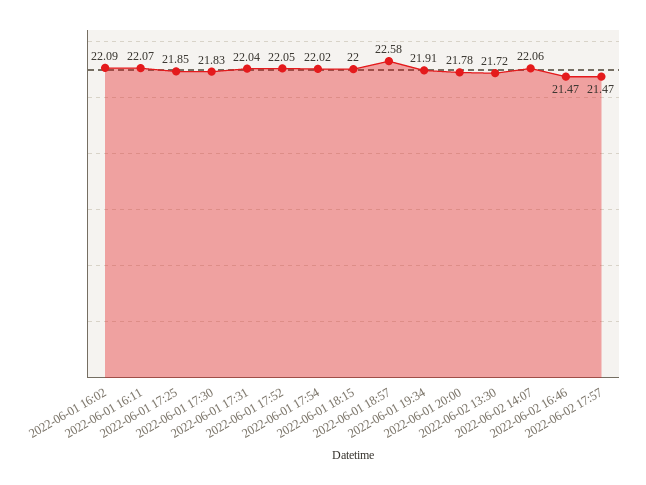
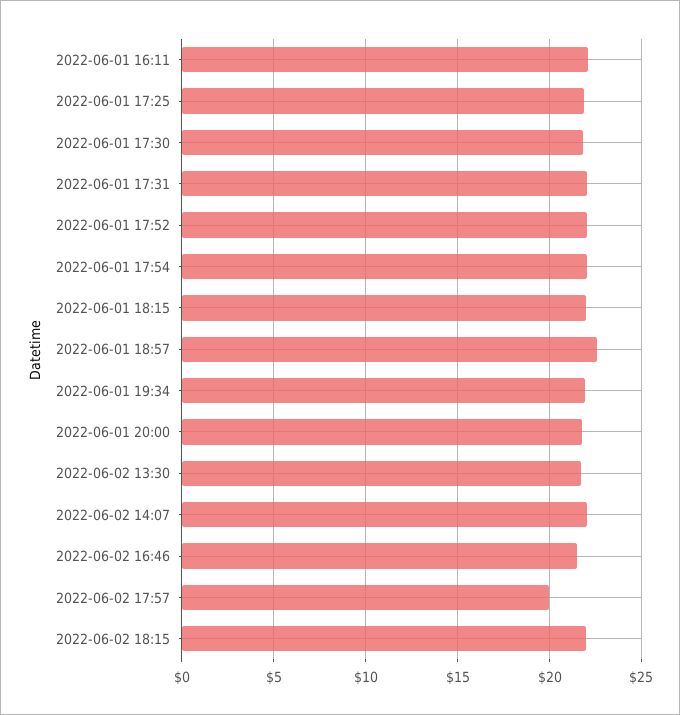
2022-06-01 16:02: 22.09 -> none
2022-06-02 17:57: 21.47 -> 20
2022-06-02 18:15: none -> 22

